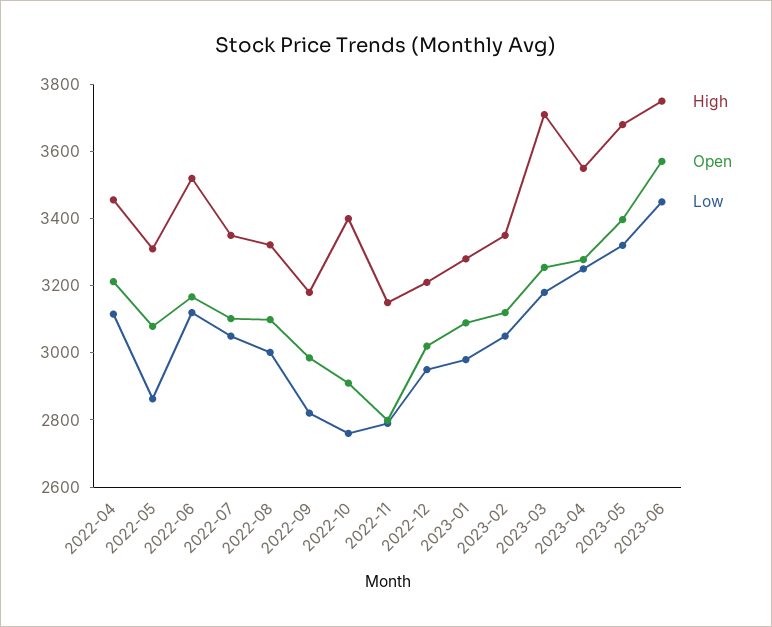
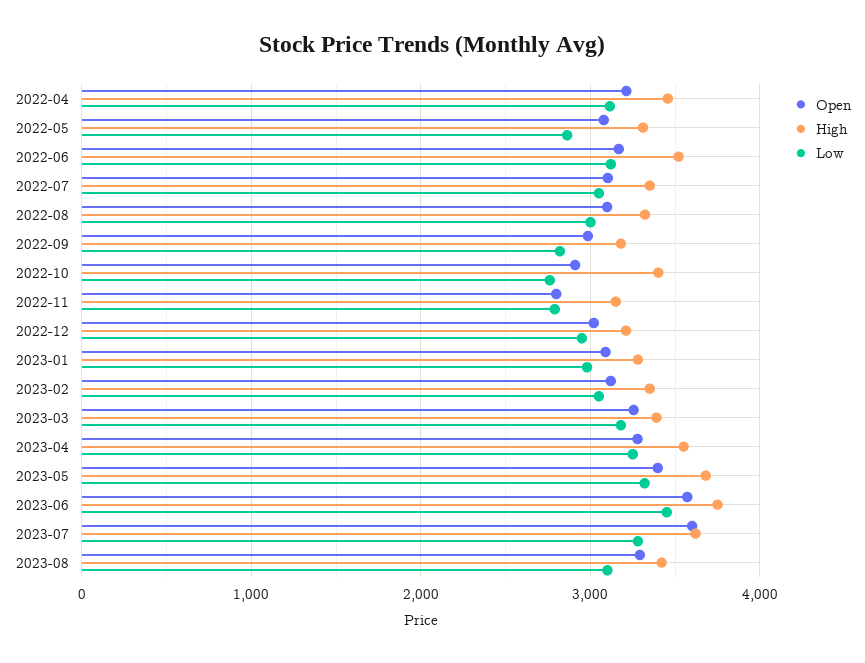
High, 2023-03: 3700 -> 3400
Open, 2023-07: none -> 3600
High, 2023-07: none -> 3600
Low, 2023-07: none -> 3300
Open, 2023-08: none -> 3300
High, 2023-08: none -> 3400
Low, 2023-08: none -> 3100

